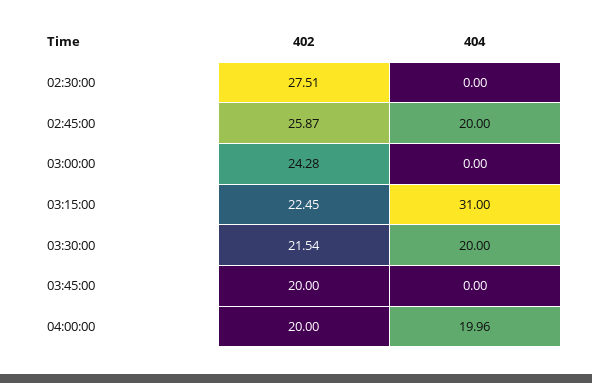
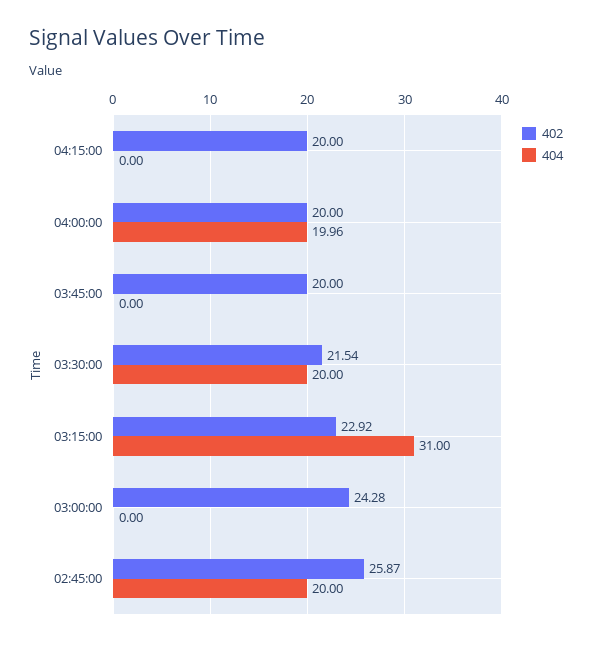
402, 02:30:00: 27.51 -> none
404, 02:30:00: 0 -> none
402, 03:15:00: 22.45 -> 22.92
402, 04:15:00: none -> 20
404, 04:15:00: none -> 0

